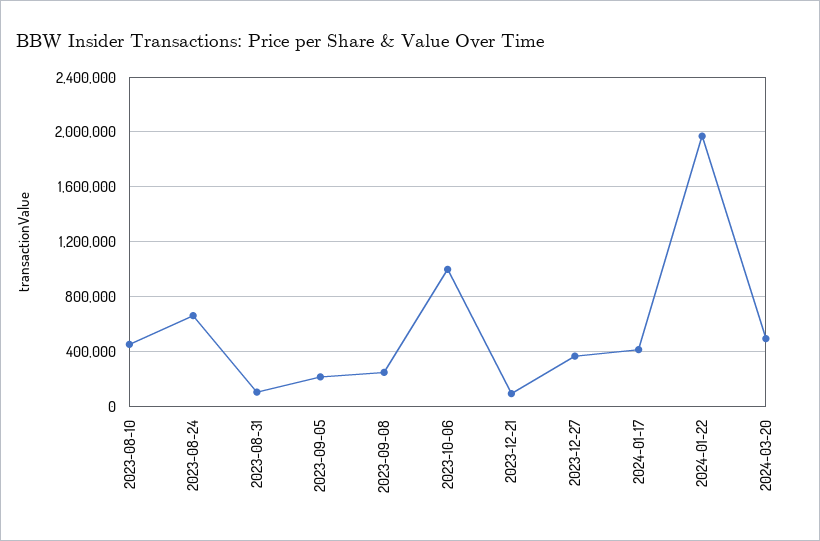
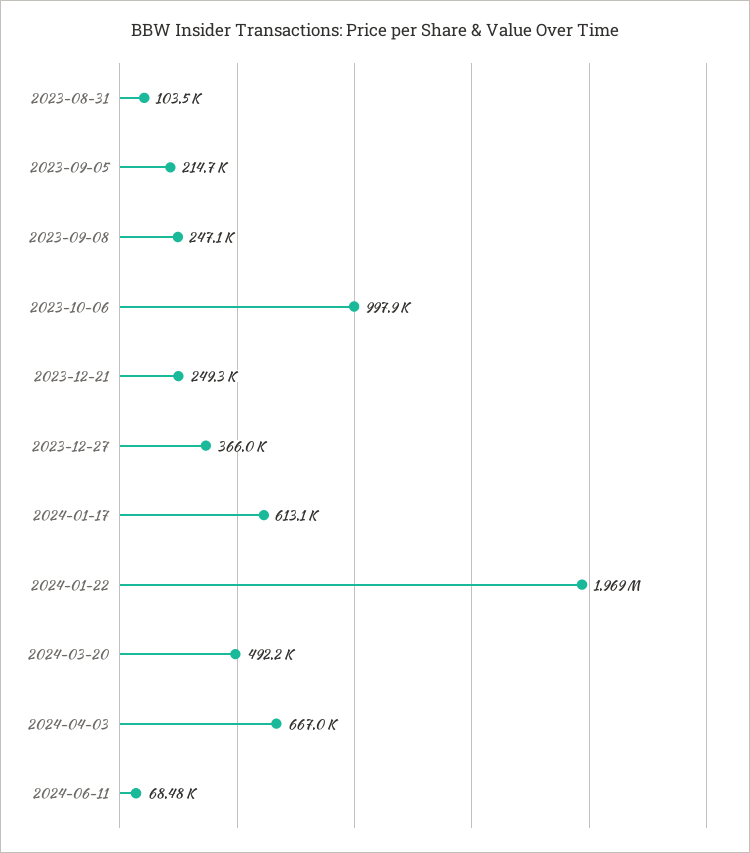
2023-08-10: 450000 -> none
2023-08-24: 650000 -> none
2023-12-21: 100000 -> 249300
2024-01-17: 400000 -> 613100
2024-04-03: none -> 667000
2024-06-11: none -> 68480

